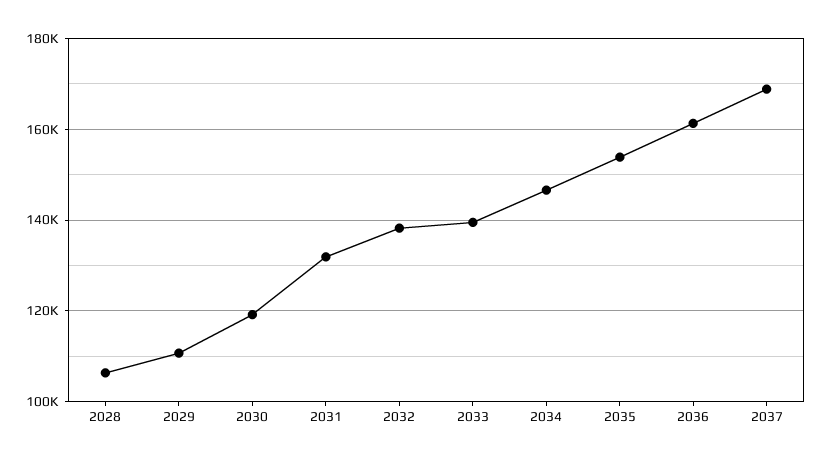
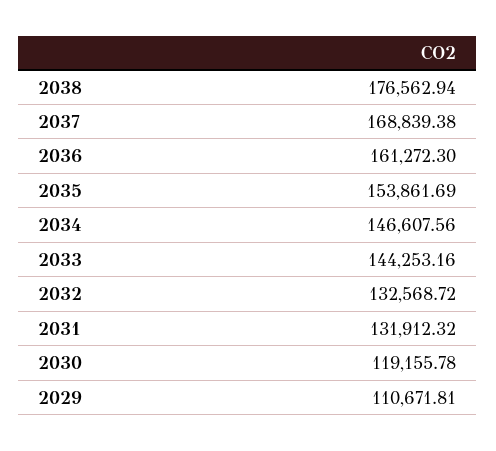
2028: 106000 -> none
2032: 138000 -> 132568.72
2033: 140000 -> 144253.16
2038: none -> 176562.94

